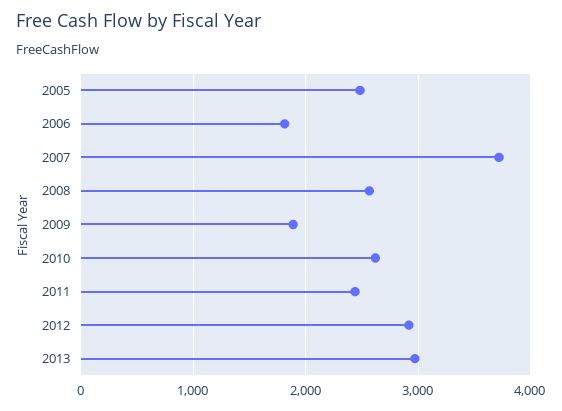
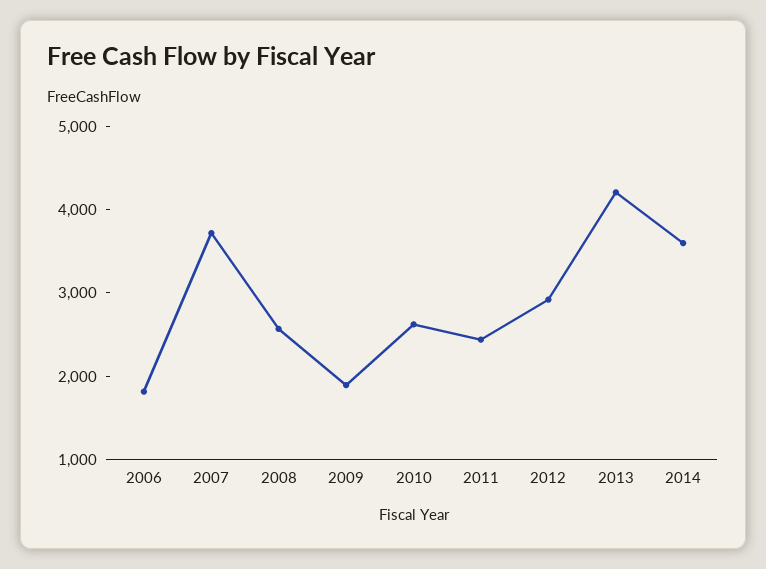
2005: 2500 -> none
2013: 3000 -> 4200
2014: none -> 3600

